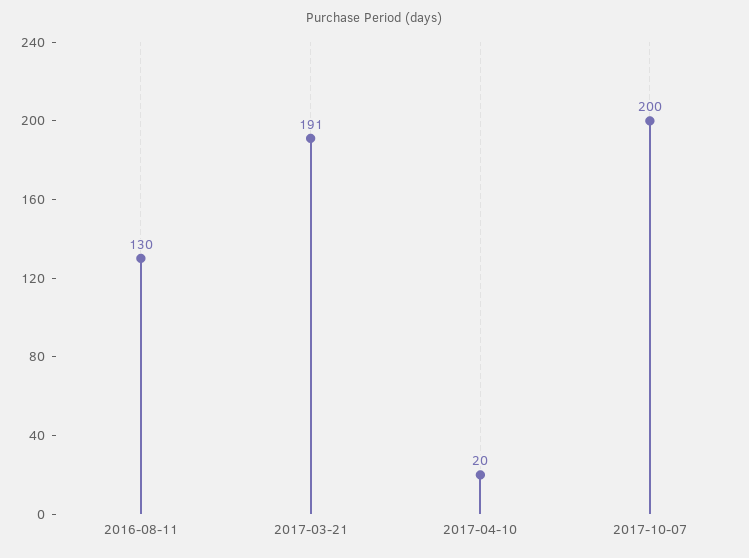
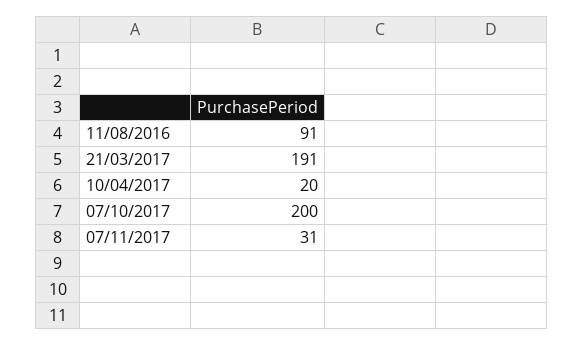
2016-08-11: 130 -> 91
07/11/2017: none -> 31

